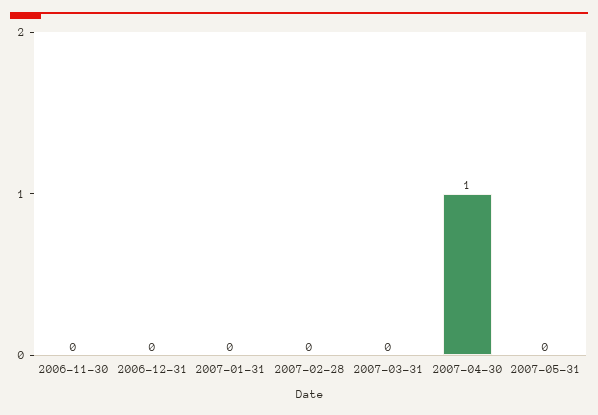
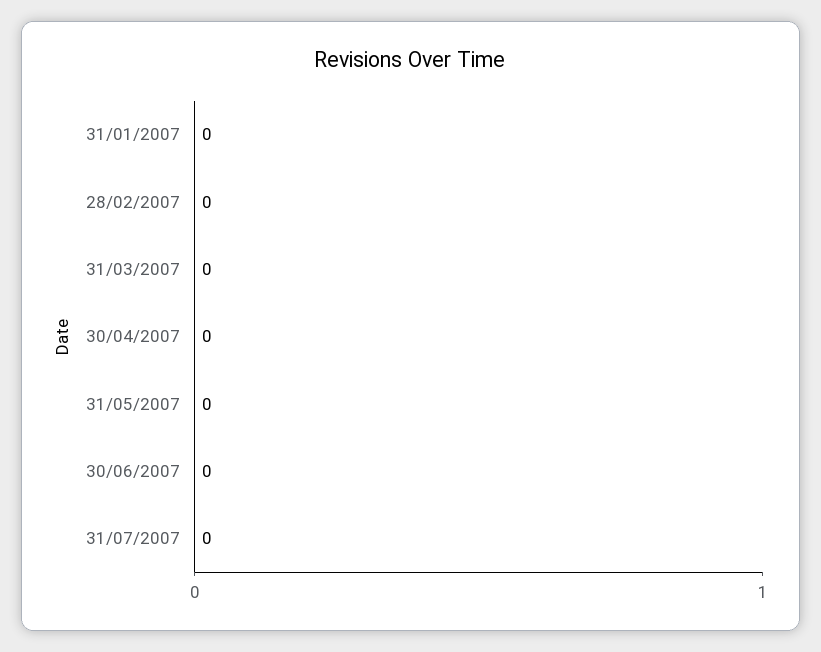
2006-11-30: 0 -> none
2006-12-31: 0 -> none
2007-04-30: 1 -> 0
30/06/2007: none -> 0
31/07/2007: none -> 0

